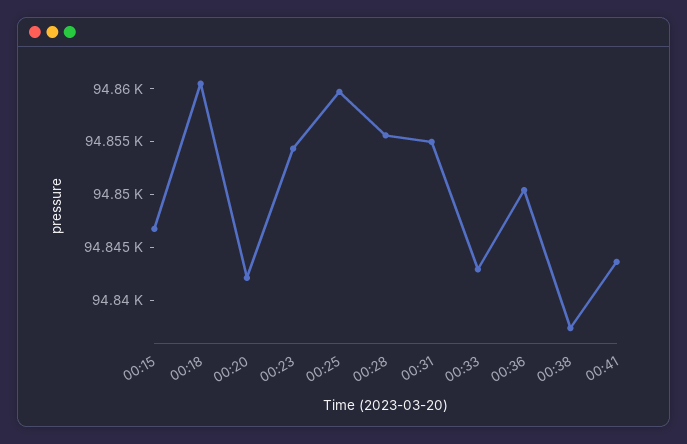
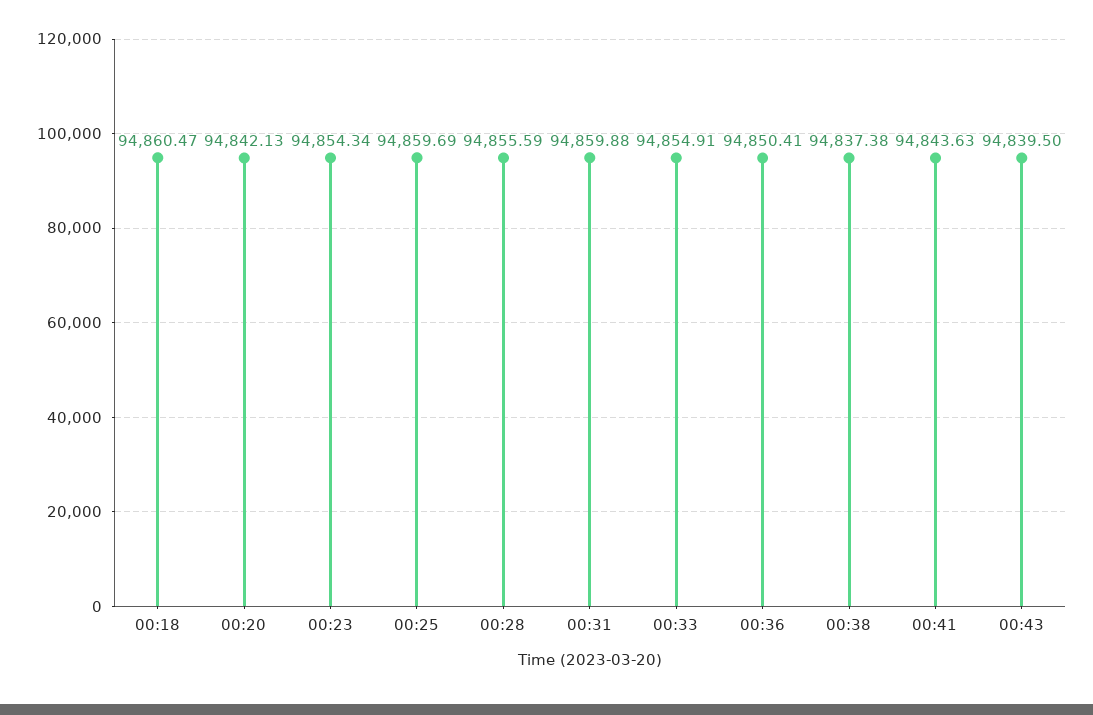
00:15: 94847 -> none
00:31: 94855 -> 94859.88
00:33: 94843 -> 94854.91
00:43: none -> 94839.5

